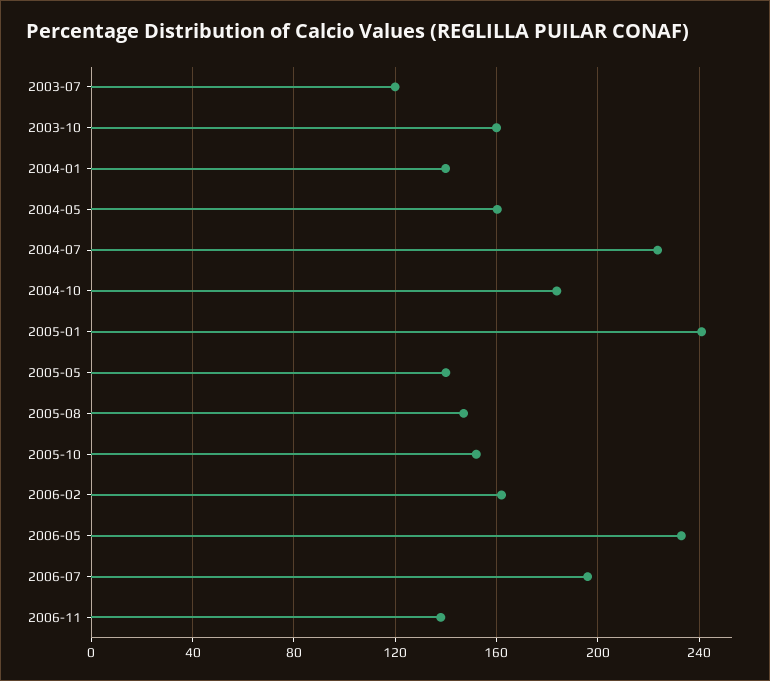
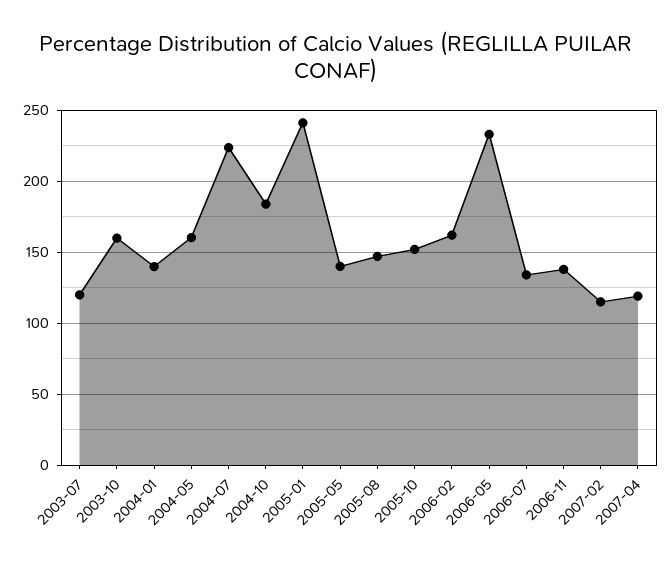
2006-07: 195 -> 135
2007-02: none -> 115
2007-04: none -> 120

